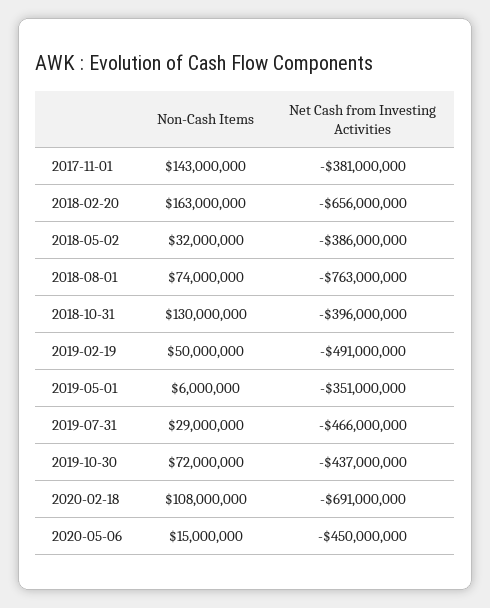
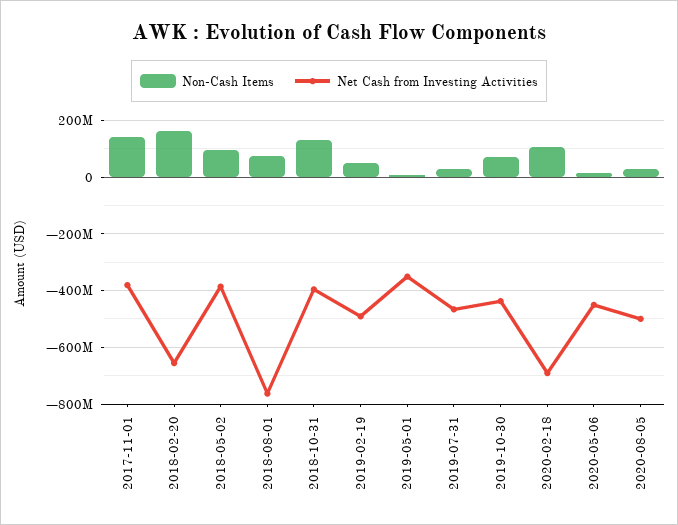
Non-Cash Items, 2018-05-02: 32000000 -> 100000000
Non-Cash Items, 2020-08-05: none -> 25000000
Net Cash from Investing Activities, 2020-08-05: none -> -500000000

